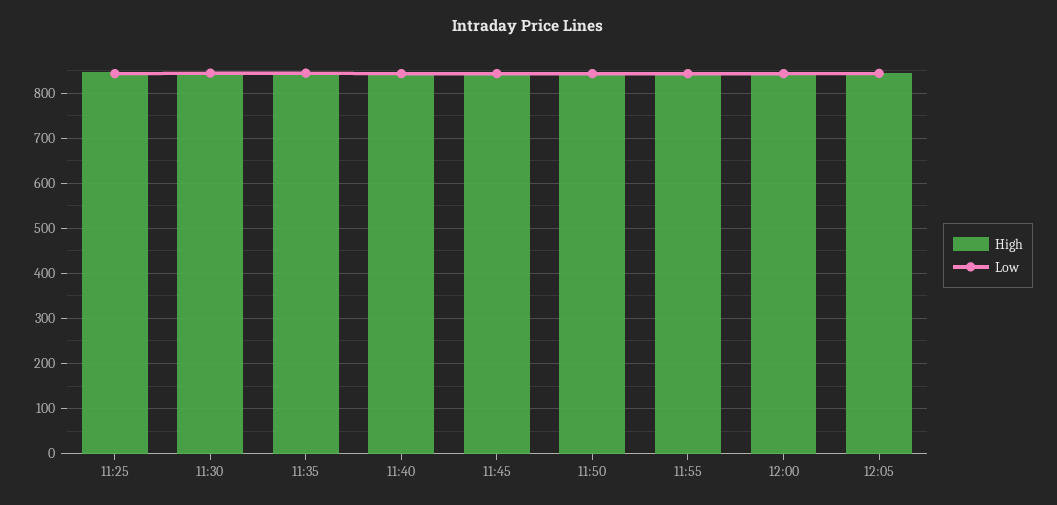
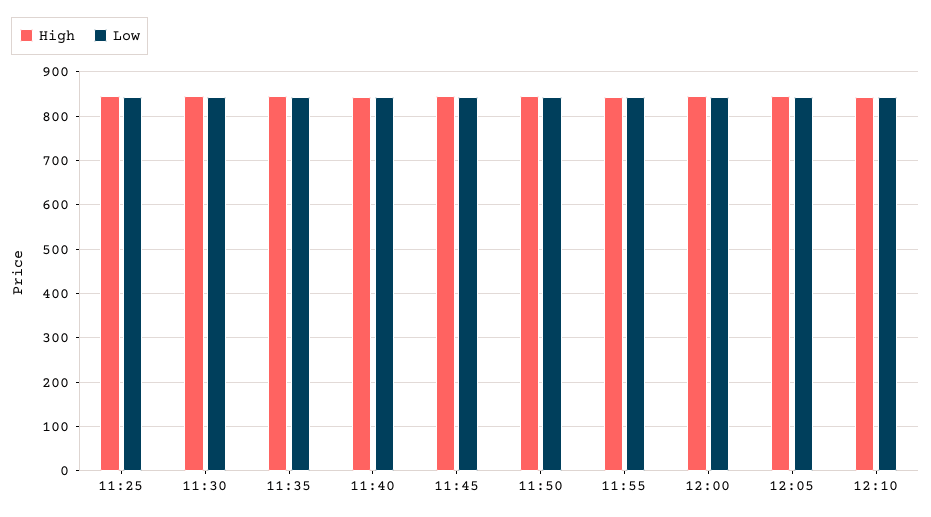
High, 12:10: none -> 840
Low, 12:10: none -> 840

